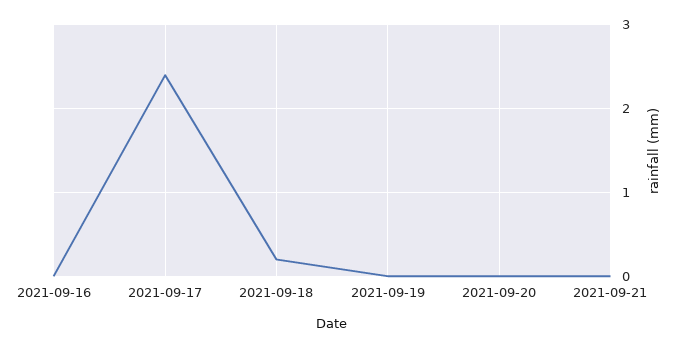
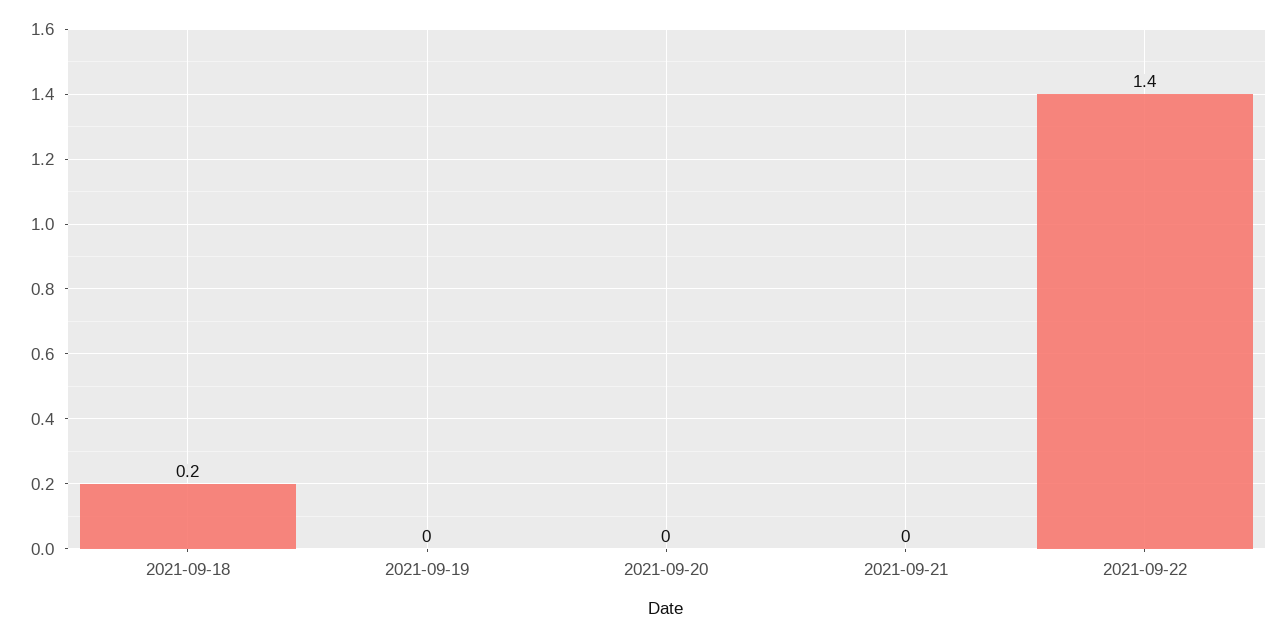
2021-09-16: 0 -> none
2021-09-17: 2.4 -> none
2021-09-22: none -> 1.4

